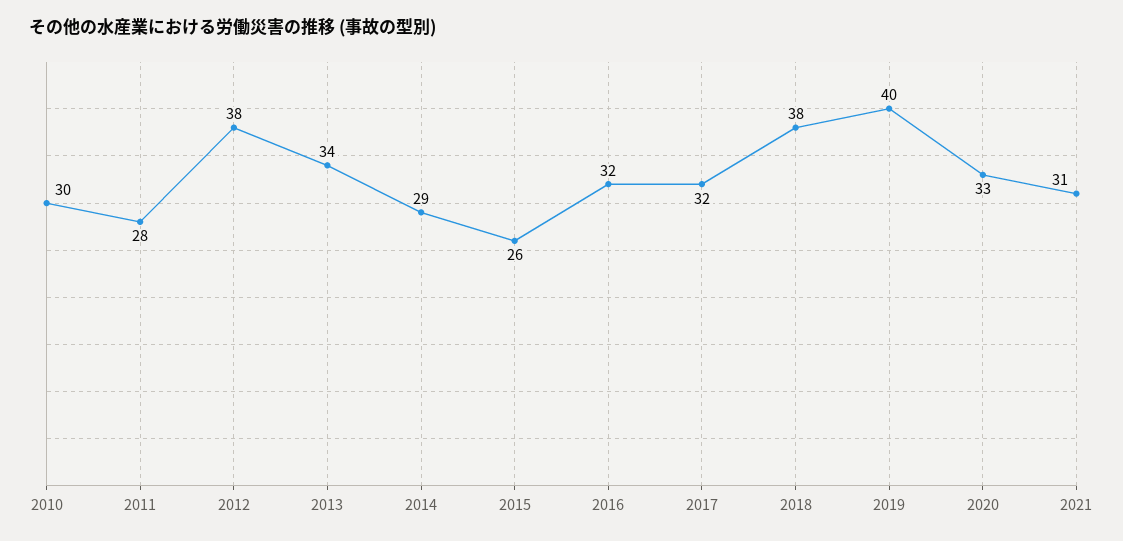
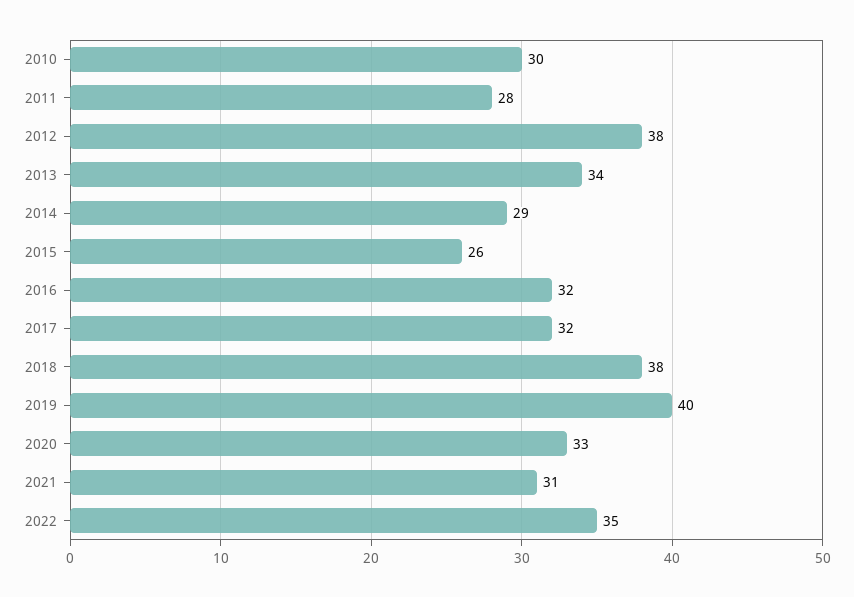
2022: none -> 35

